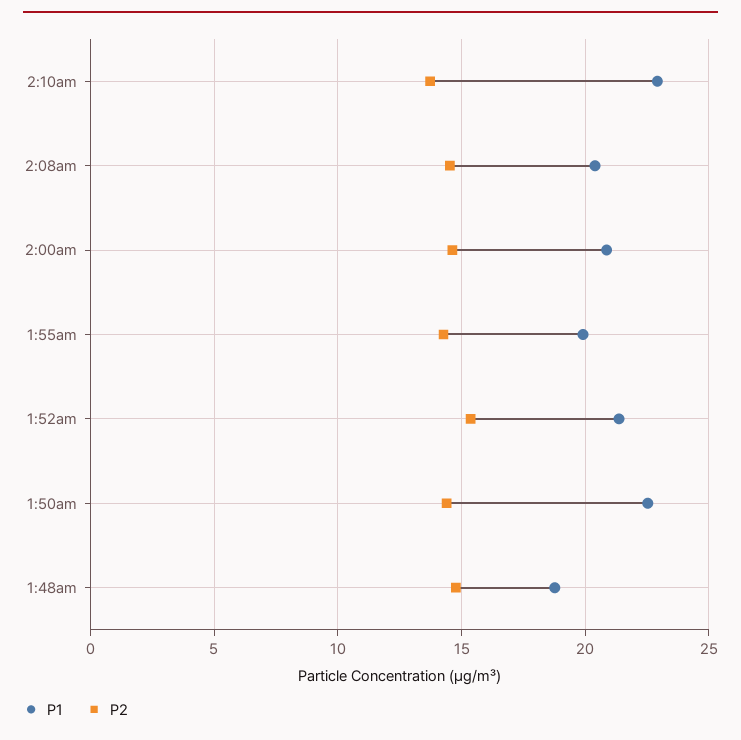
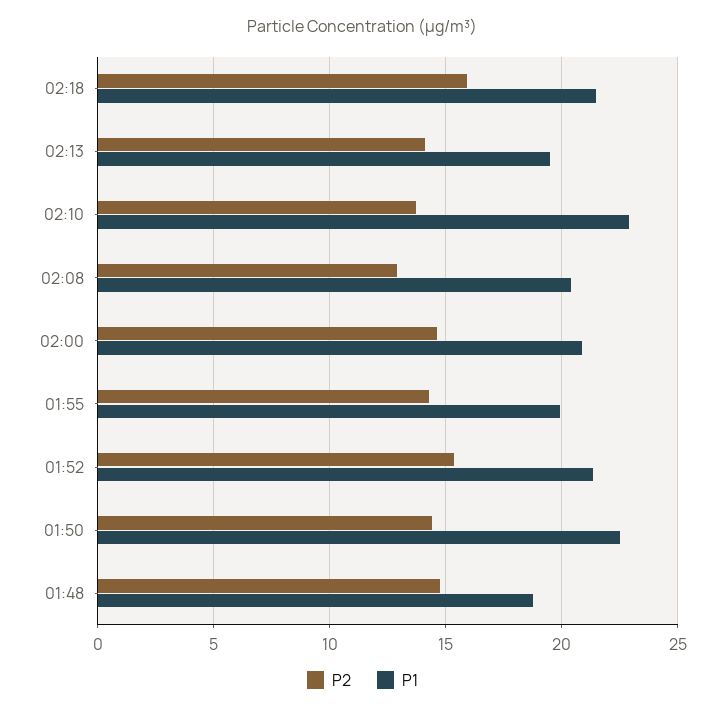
P2, 2:08am: 14.5 -> 13
P2, 02:18: none -> 16
P1, 02:18: none -> 21.5
P2, 02:13: none -> 14
P1, 02:13: none -> 19.5

